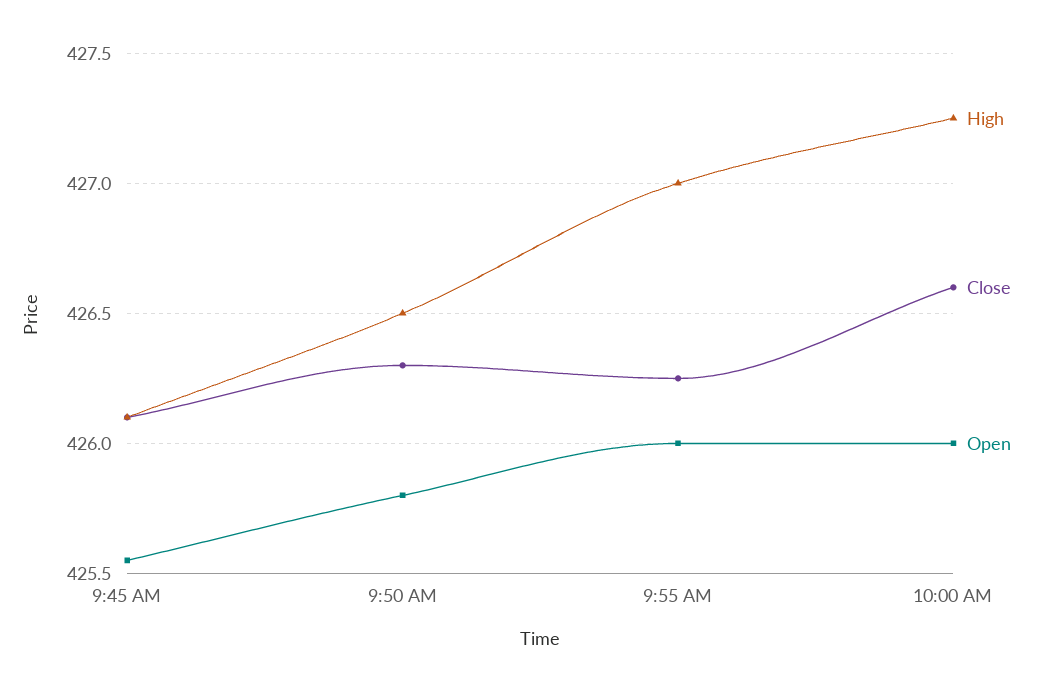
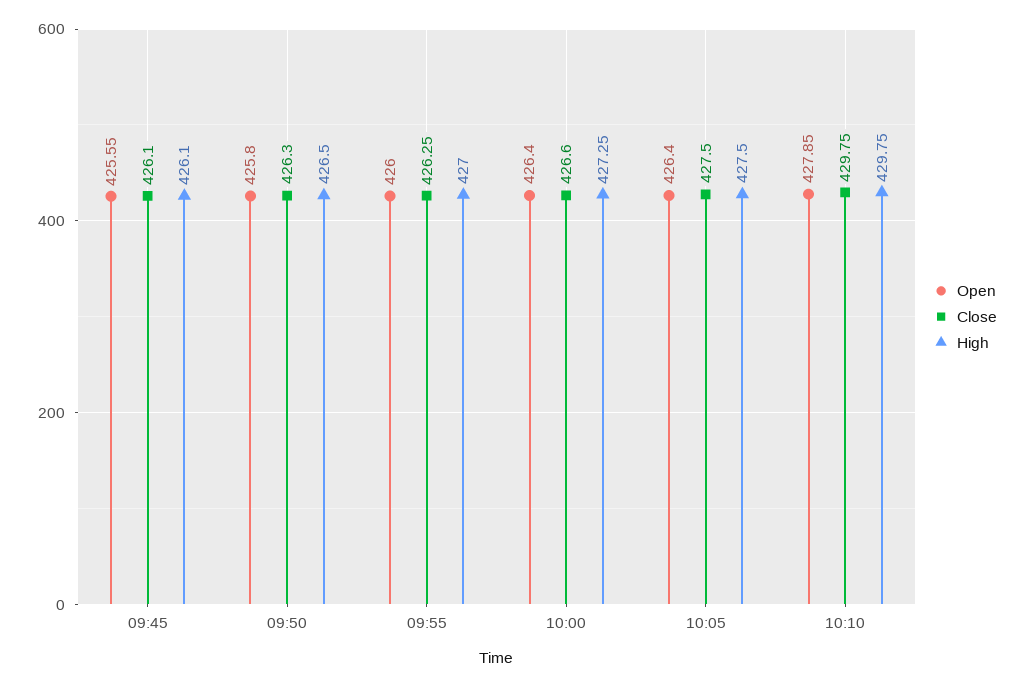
Open, 10:00 AM: 426 -> 426.4
Open, 10:05: none -> 426.4
Close, 10:05: none -> 427.5
High, 10:05: none -> 427.5
Open, 10:10: none -> 427.85
Close, 10:10: none -> 429.75
High, 10:10: none -> 429.75

